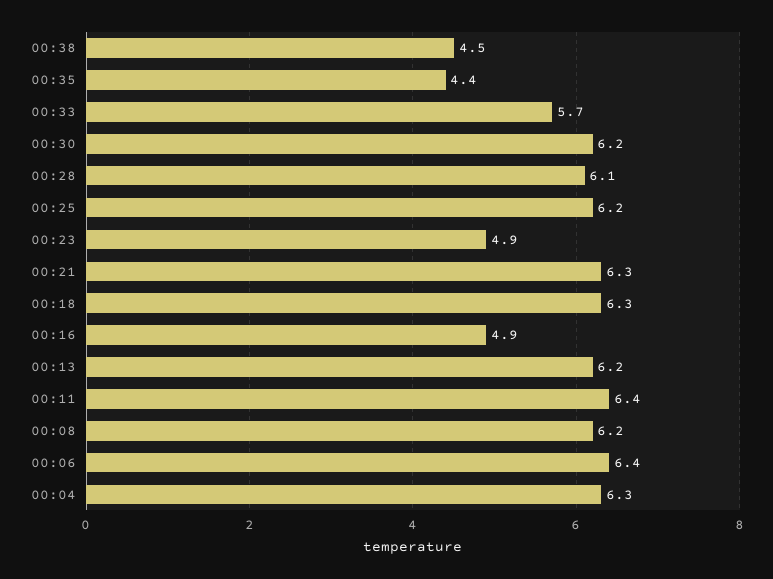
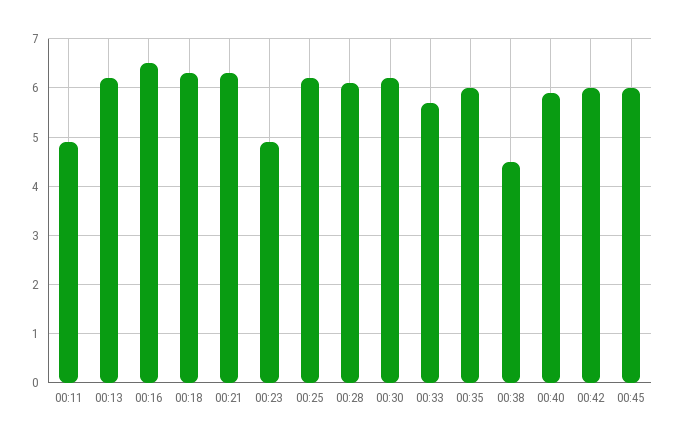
00:35: 4.4 -> 6
00:16: 4.9 -> 6.5
00:11: 6.4 -> 5
00:08: 6.2 -> none
00:06: 6.4 -> none
00:04: 6.3 -> none
00:40: none -> 6
00:42: none -> 6
00:45: none -> 6

